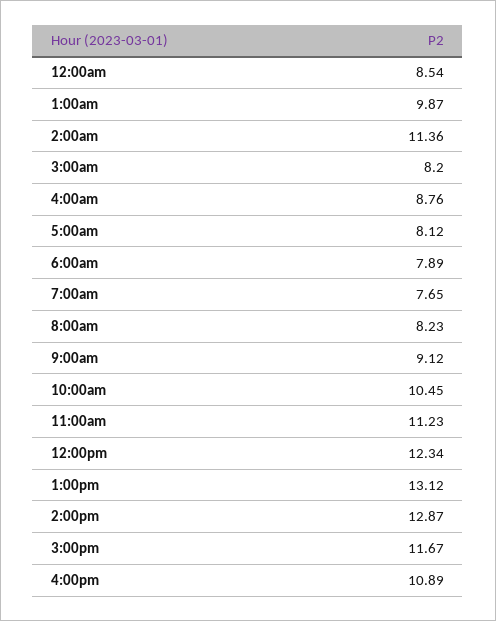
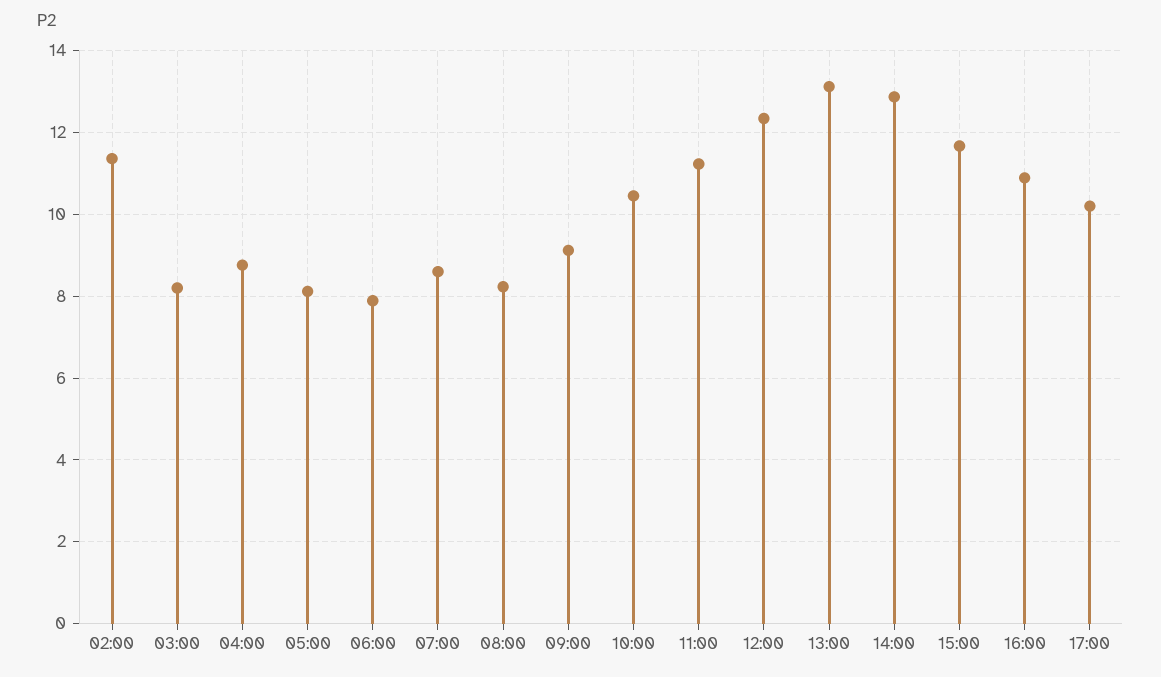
12:00am: 8.54 -> none
1:00am: 9.87 -> none
7:00am: 7.65 -> 8.6
17:00: none -> 10.2

